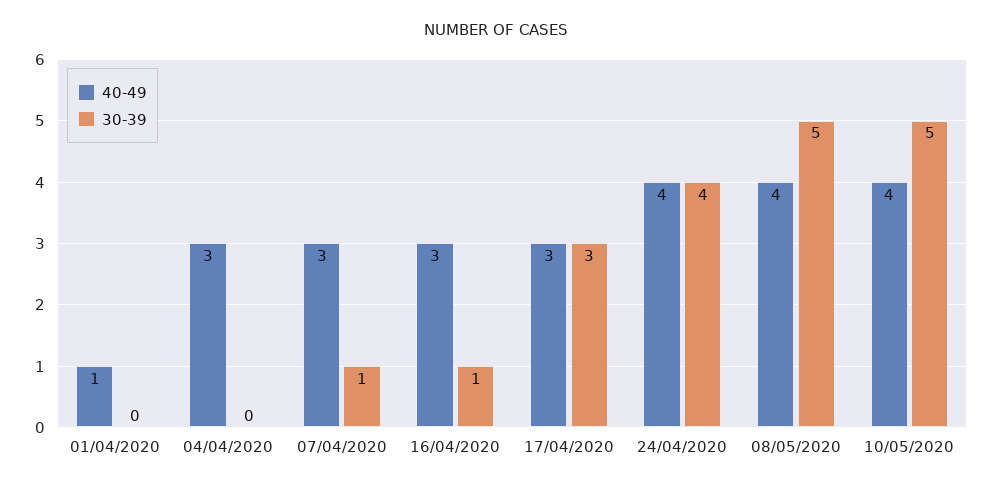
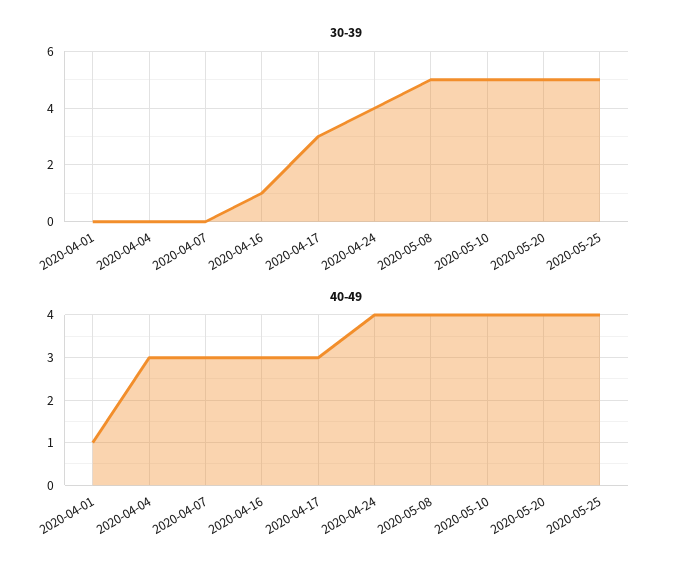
30-39, 07/04/2020: 1 -> 0
30-39, 2020-05-20: none -> 5
30-39, 2020-05-25: none -> 5
40-49, 2020-05-20: none -> 4
40-49, 2020-05-25: none -> 4

